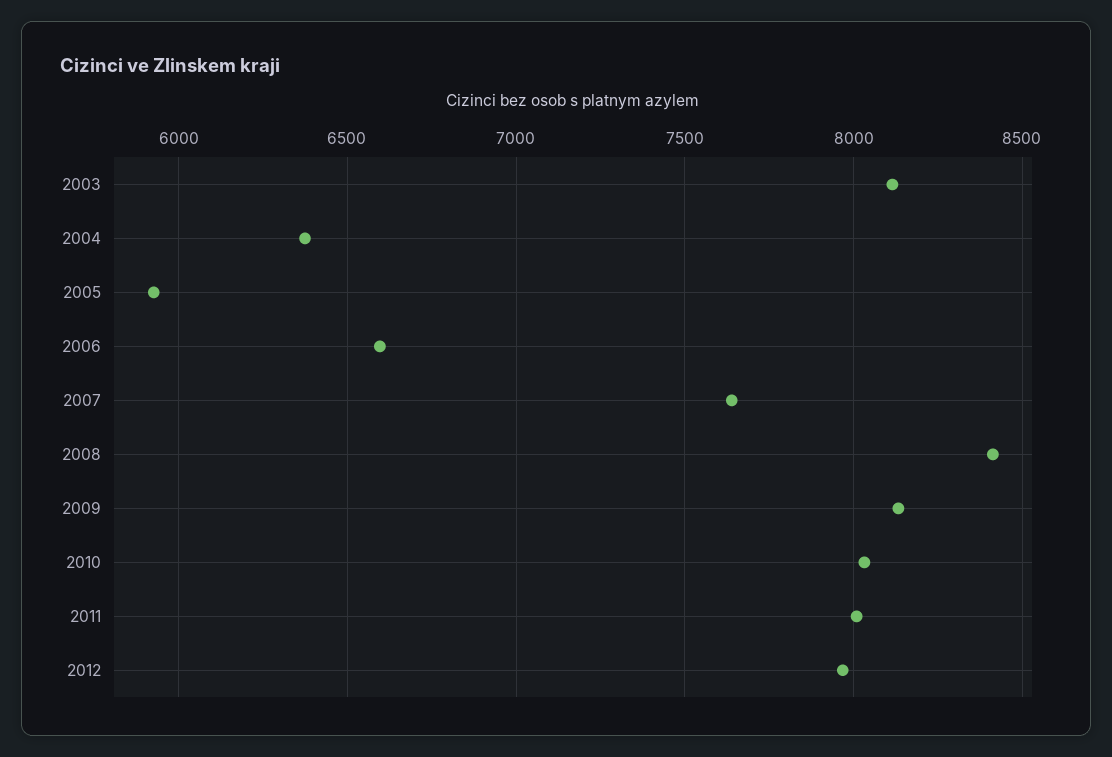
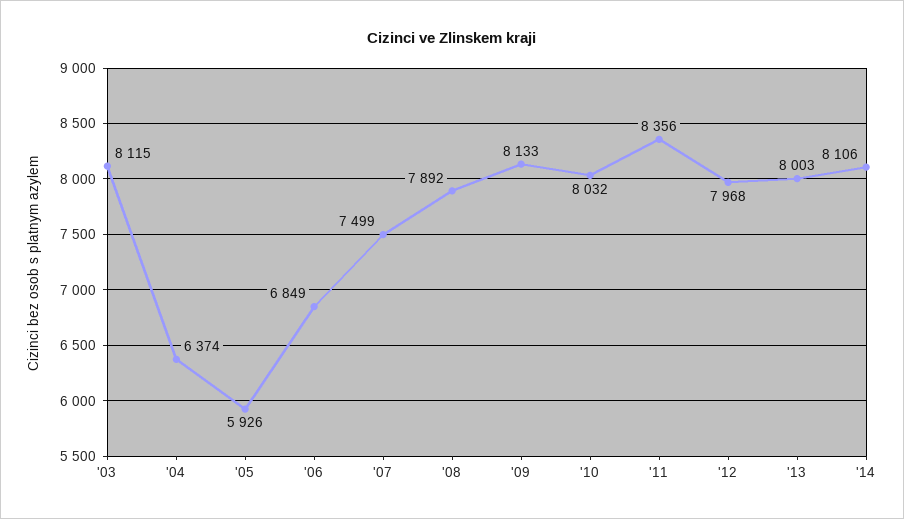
2006: 6600 -> 6849
2007: 7650 -> 7499
2008: 8400 -> 7892
2011: 8000 -> 8356
'13: none -> 8003
'14: none -> 8106

